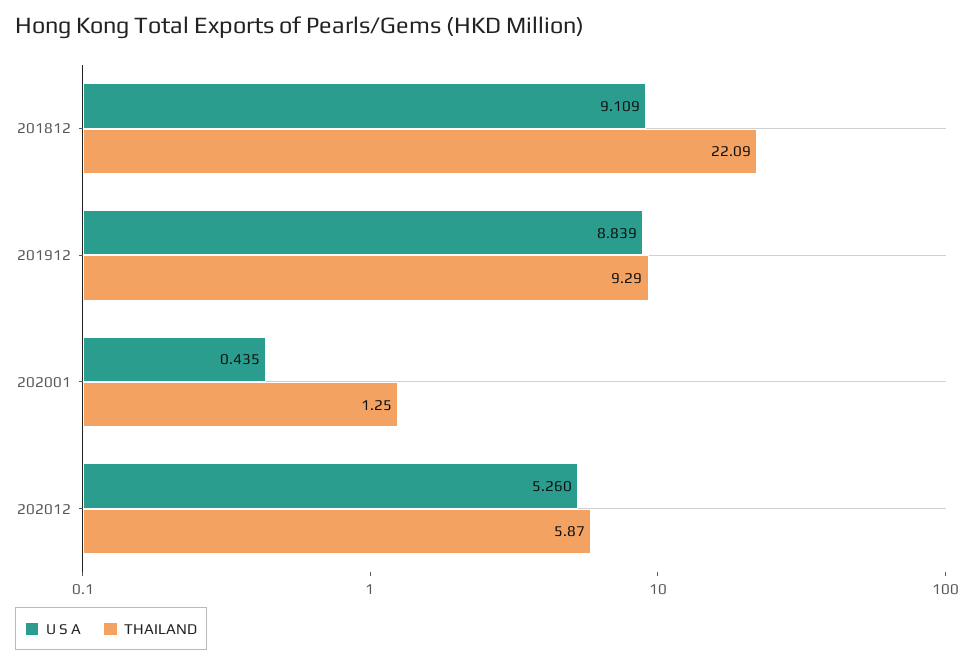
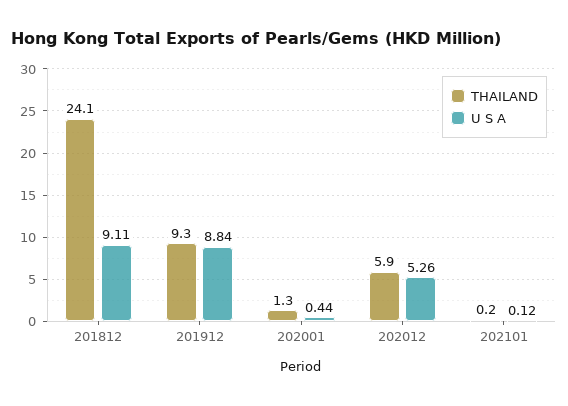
THAILAND, 201812: 22.09 -> 24.1
THAILAND, 202101: none -> 0.2
U S A, 202101: none -> 0.12

